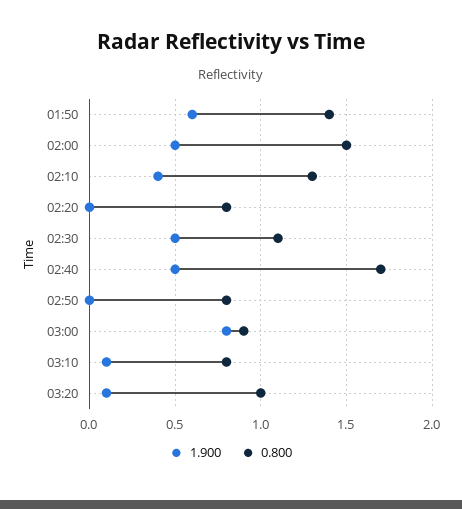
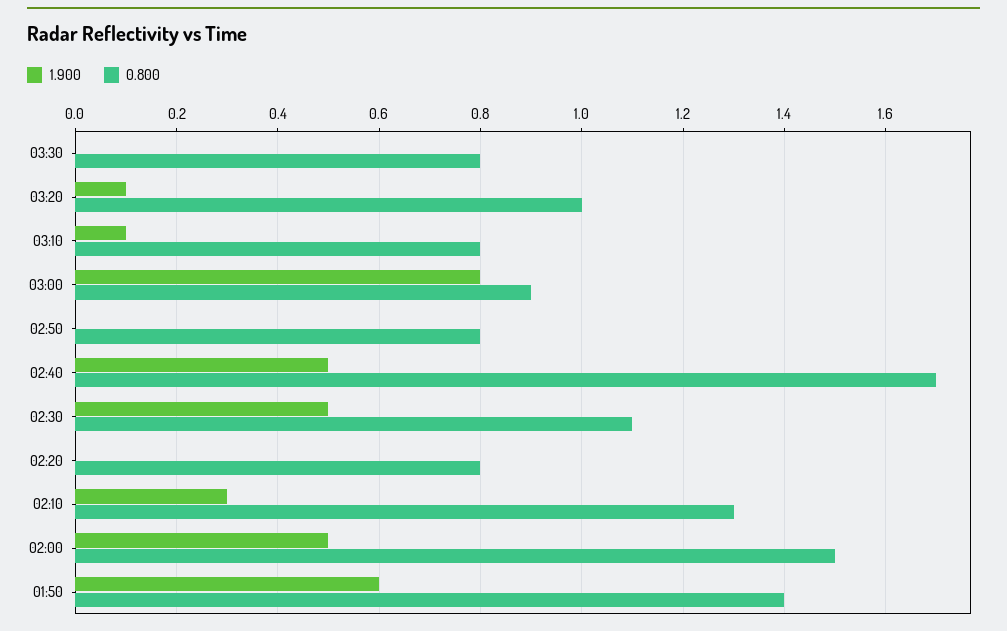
1.900, 02:10: 0.4 -> 0.3
1.900, 03:30: none -> 0
0.800, 03:30: none -> 0.8

